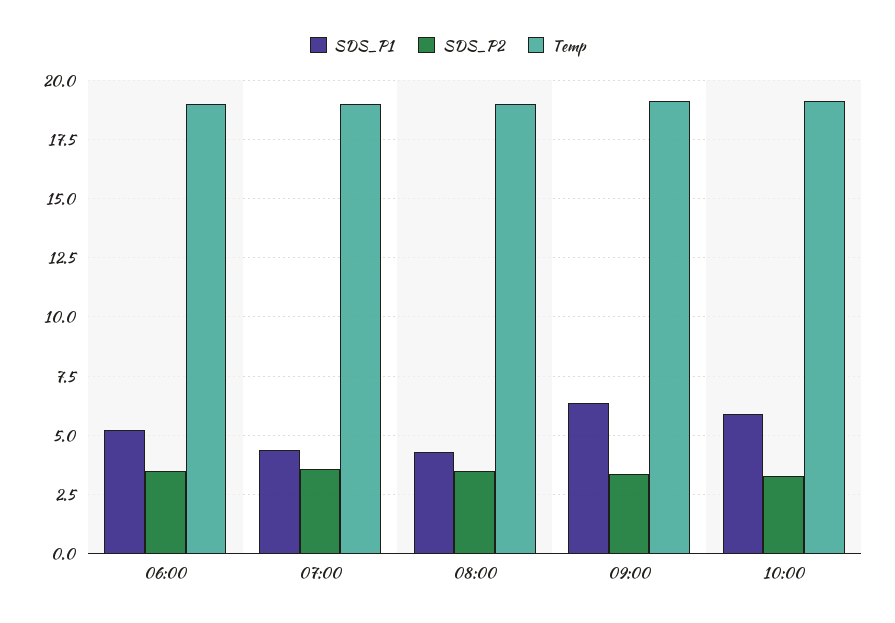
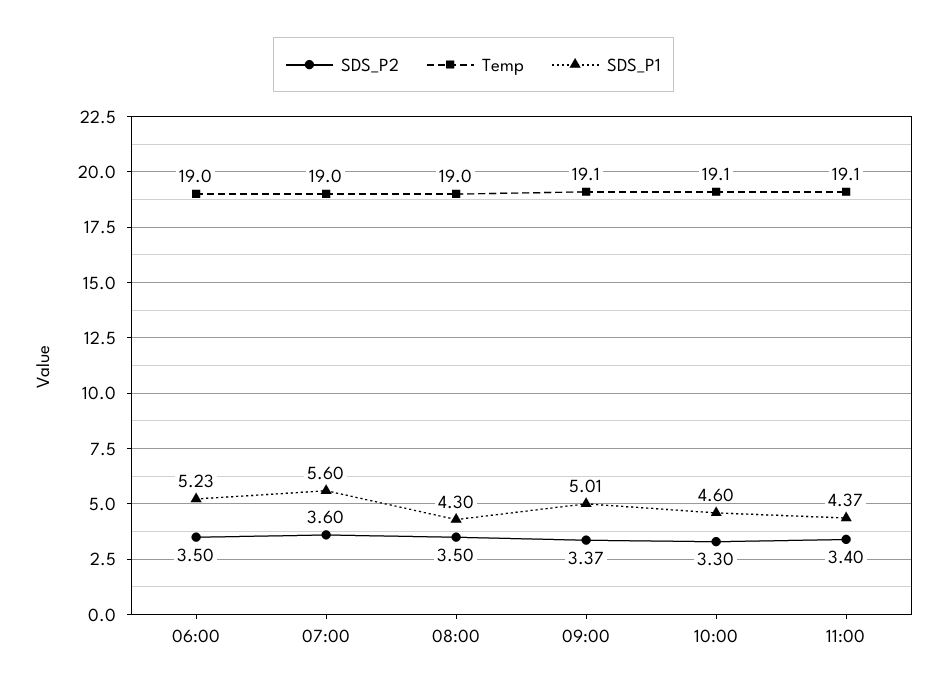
SDS_P1, 07:00: 4.5 -> 5.6
SDS_P1, 09:00: 6.5 -> 5.01
SDS_P1, 10:00: 6 -> 4.6
SDS_P2, 11:00: none -> 3.4
Temp, 11:00: none -> 19.1
SDS_P1, 11:00: none -> 4.37

